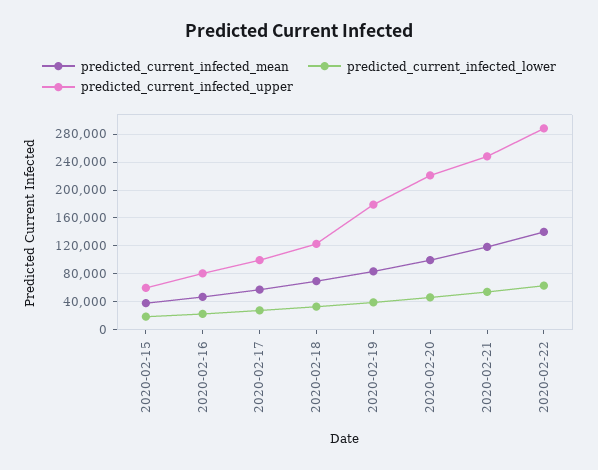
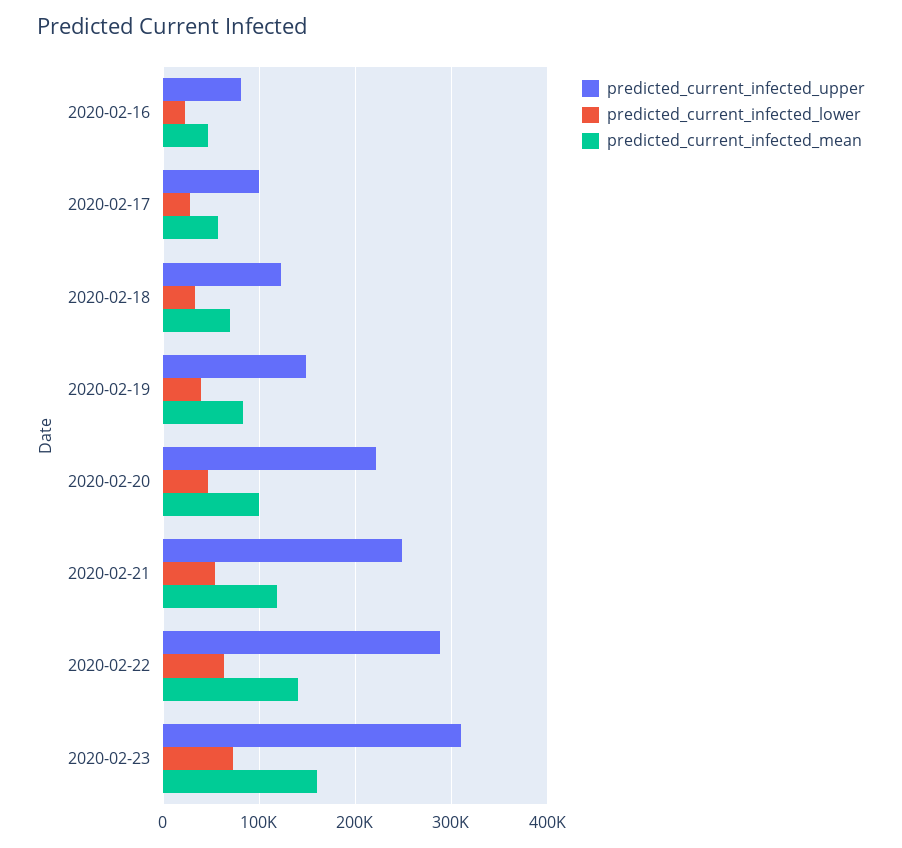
predicted_current_infected_mean, 2020-02-15: 40000 -> none
predicted_current_infected_lower, 2020-02-15: 20000 -> none
predicted_current_infected_upper, 2020-02-15: 60000 -> none
predicted_current_infected_upper, 2020-02-19: 180000 -> 150000
predicted_current_infected_upper, 2020-02-23: none -> 310000
predicted_current_infected_lower, 2020-02-23: none -> 70000
predicted_current_infected_mean, 2020-02-23: none -> 160000

